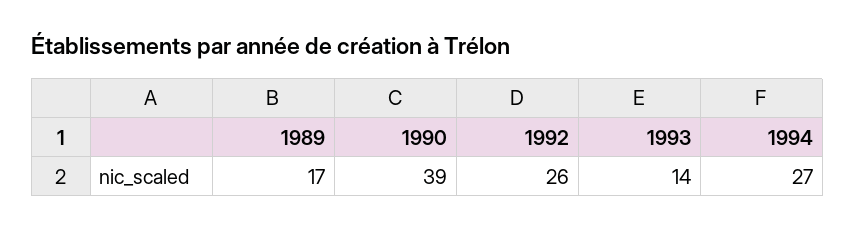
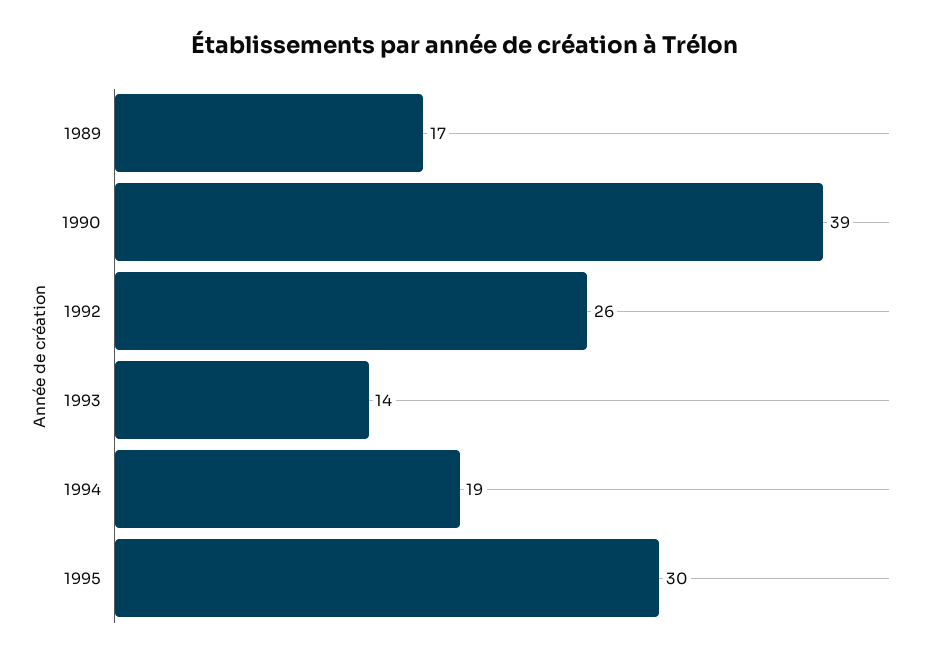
1994: 27 -> 19
1995: none -> 30

